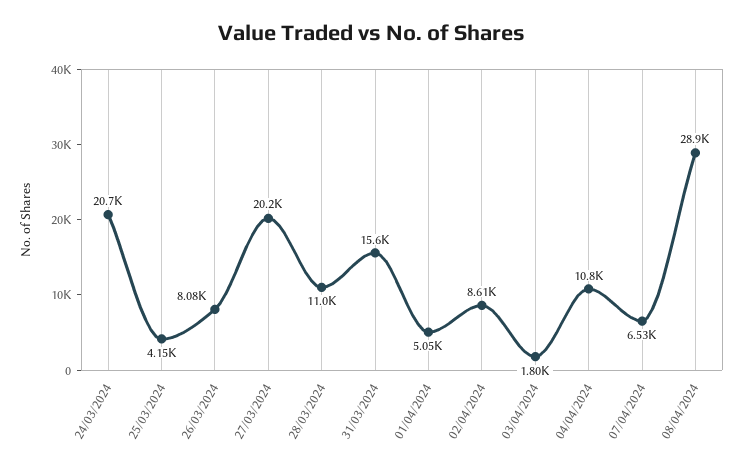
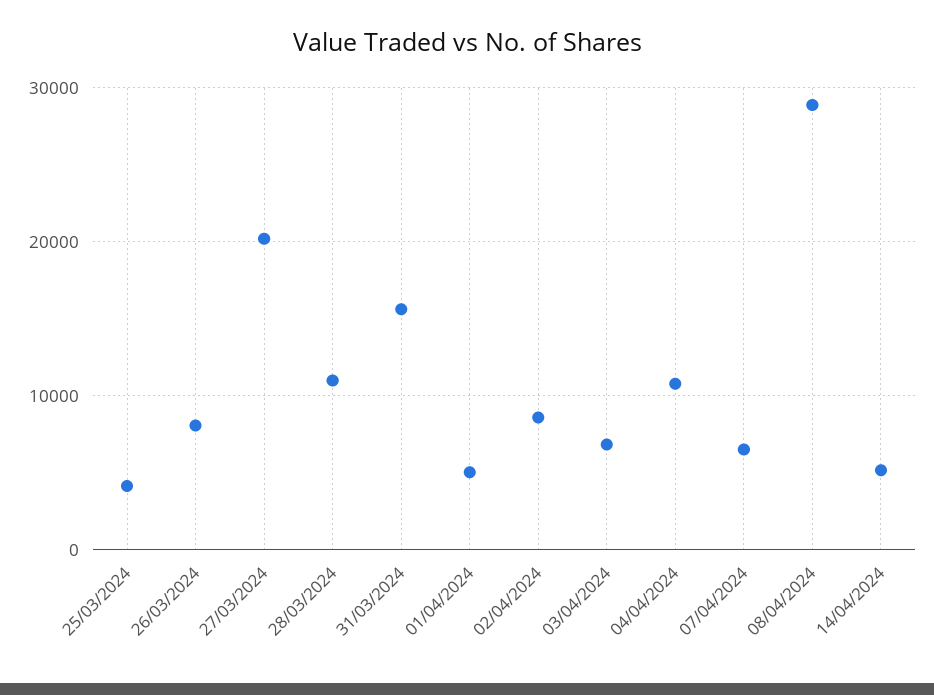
24/03/2024: 20700 -> none
03/04/2024: 1800 -> 7000
14/04/2024: none -> 5000

